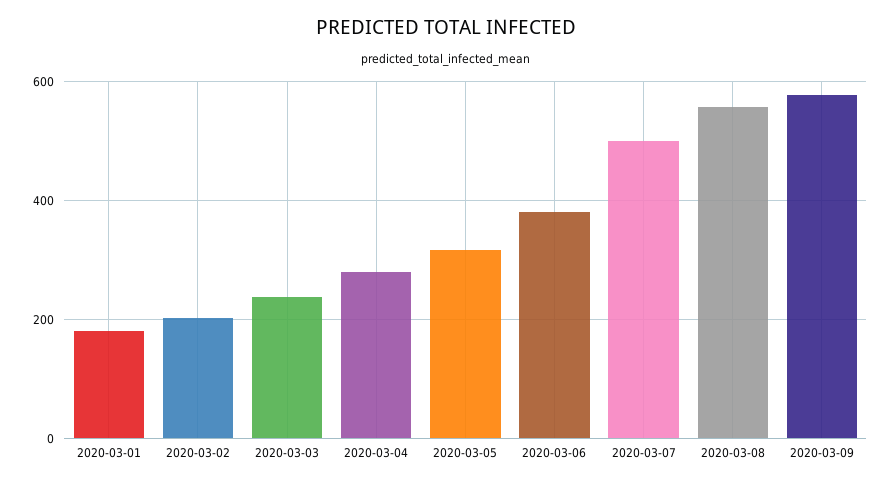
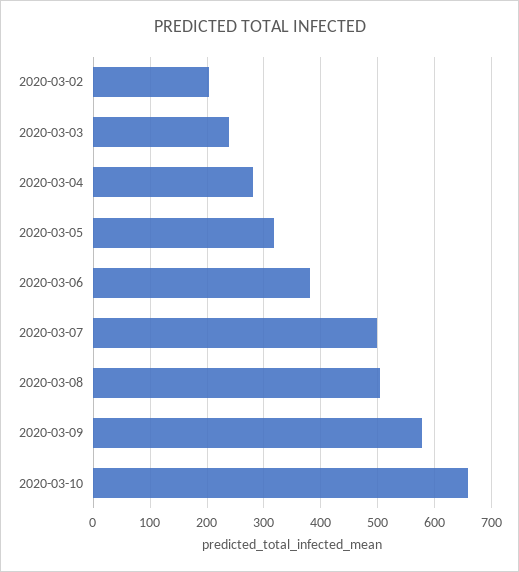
2020-03-01: 180 -> none
2020-03-08: 560 -> 500
2020-03-10: none -> 660

